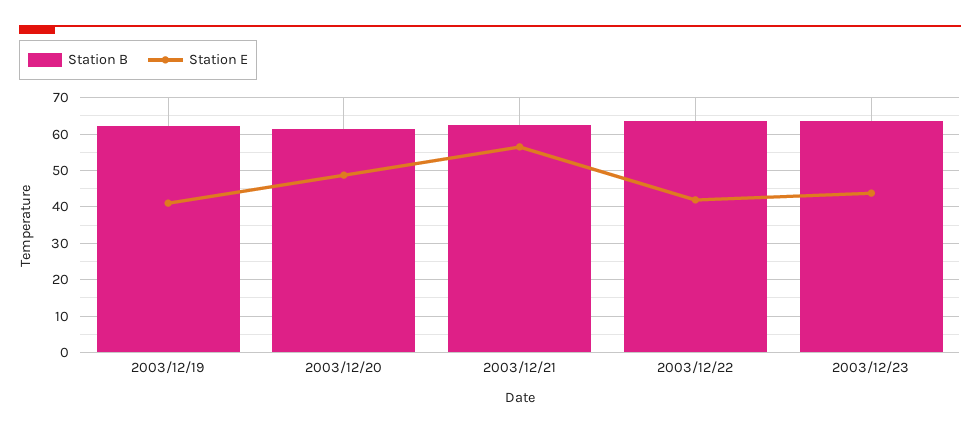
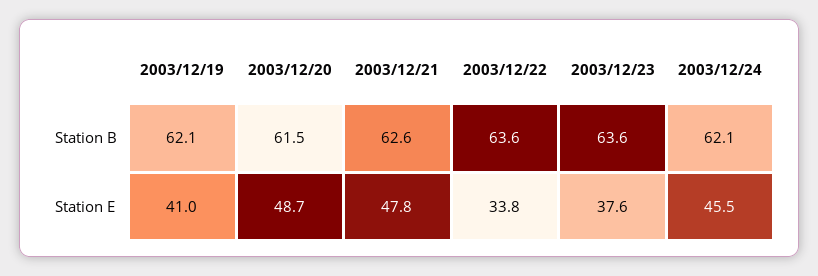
Station E, 2003/12/21: 56 -> 47.8
Station E, 2003/12/22: 42 -> 33.8
Station E, 2003/12/23: 44 -> 37.6
Station B, 2003/12/24: none -> 62.1
Station E, 2003/12/24: none -> 45.5

